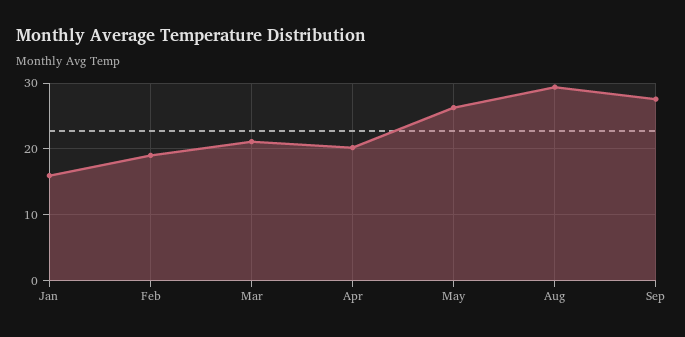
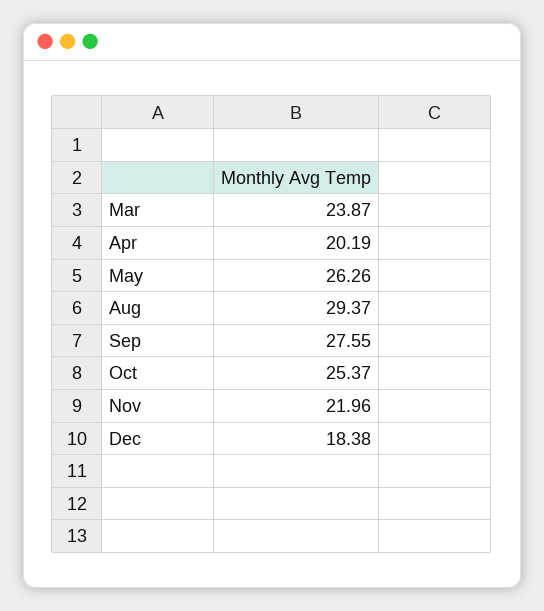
Jan: 16 -> none
Feb: 19 -> none
Mar: 21 -> 23.87
Oct: none -> 25.37
Nov: none -> 21.96
Dec: none -> 18.38

